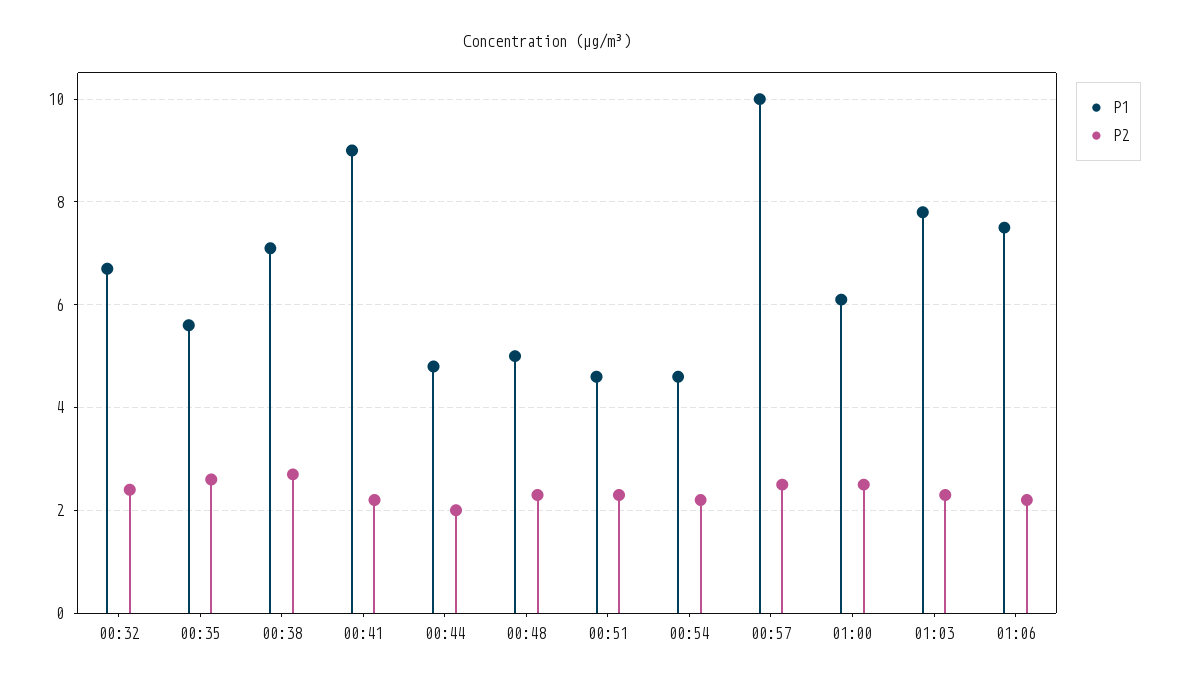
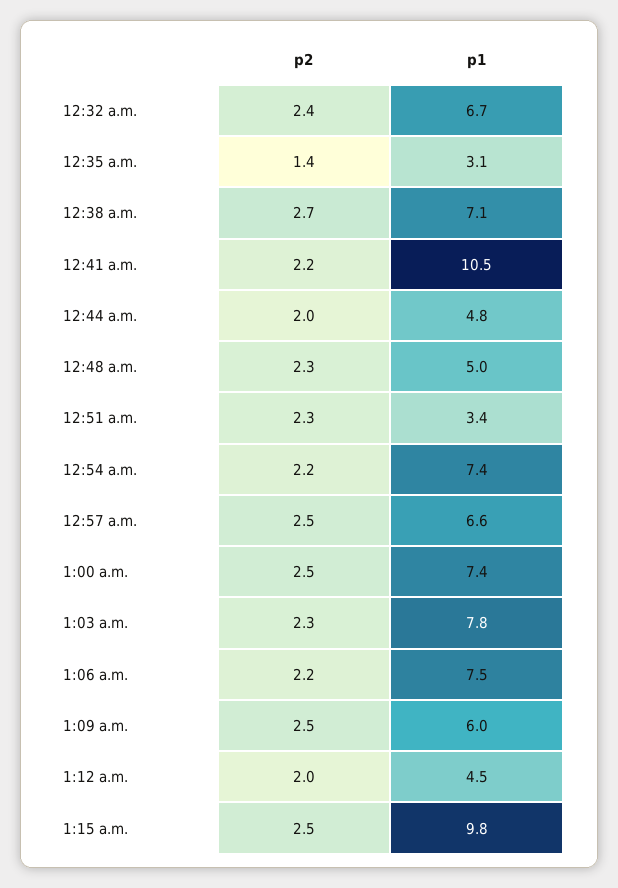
P1, 00:35: 5.5 -> 3.1
P2, 00:35: 2.5 -> 1.4
P1, 00:41: 9 -> 10.5
P1, 00:51: 4.5 -> 3.4
P1, 00:54: 4.5 -> 7.4
P1, 00:57: 10 -> 6.6
P1, 01:00: 6 -> 7.4
P2, 1:09 a.m.: none -> 2.5
P1, 1:09 a.m.: none -> 6
P2, 1:12 a.m.: none -> 2
P1, 1:12 a.m.: none -> 4.5
P2, 1:15 a.m.: none -> 2.5
P1, 1:15 a.m.: none -> 9.8

